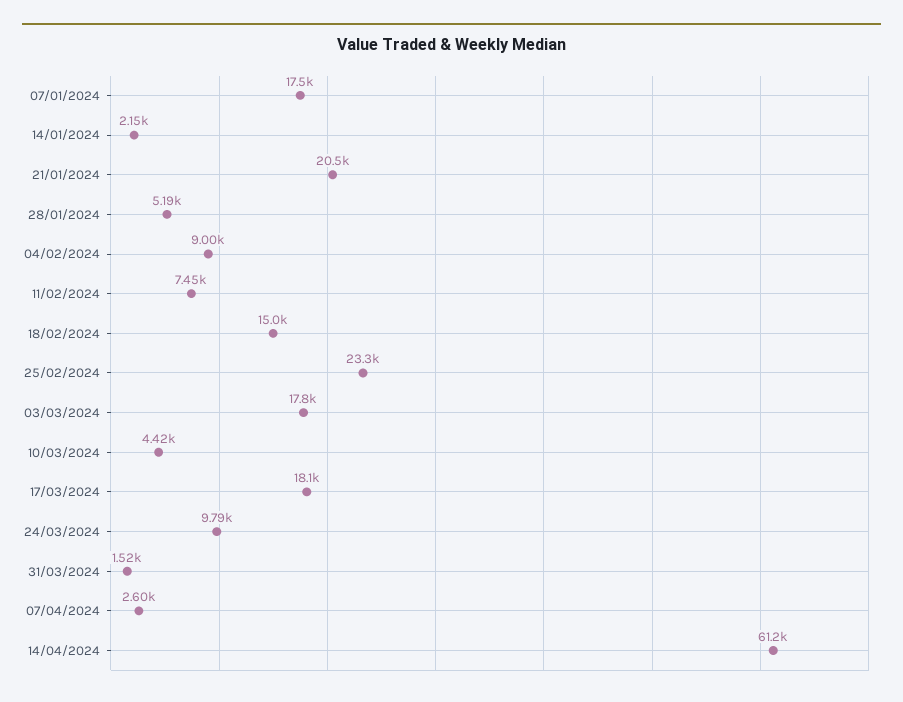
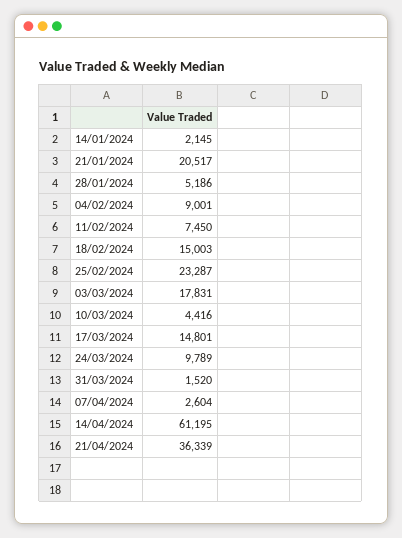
07/01/2024: 17500 -> none
17/03/2024: 18100 -> 14801
21/04/2024: none -> 36339

